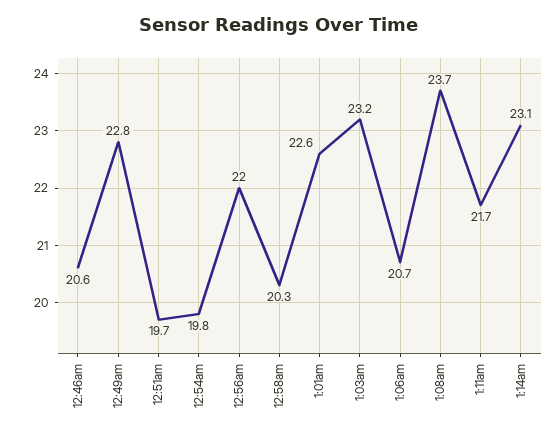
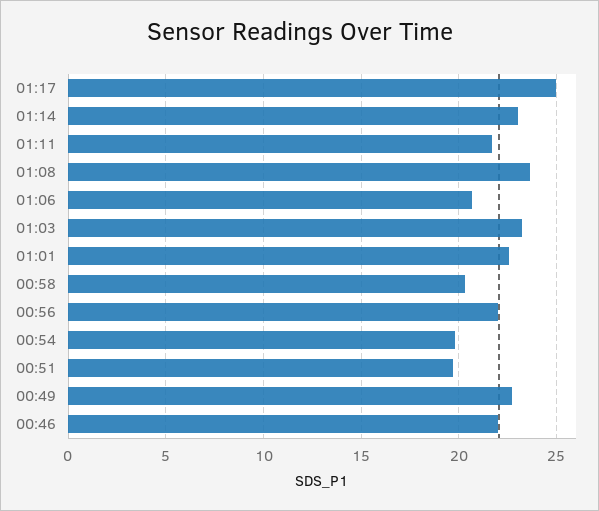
12:46am: 20.6 -> 22
01:17: none -> 25

